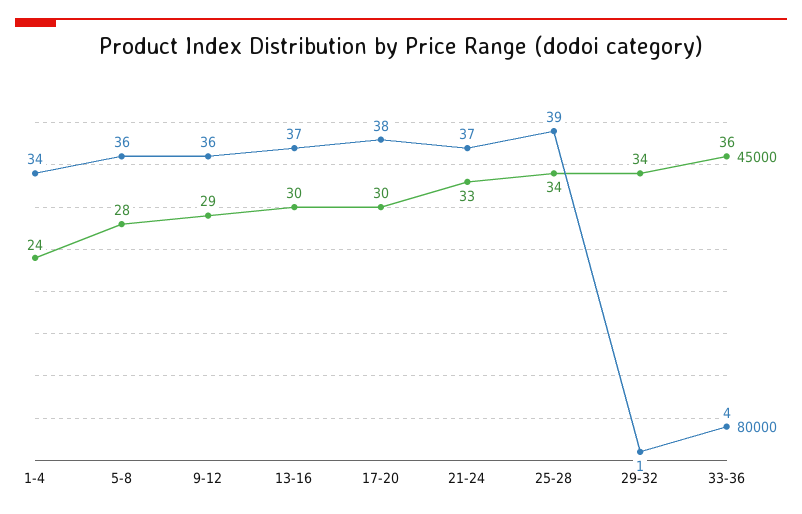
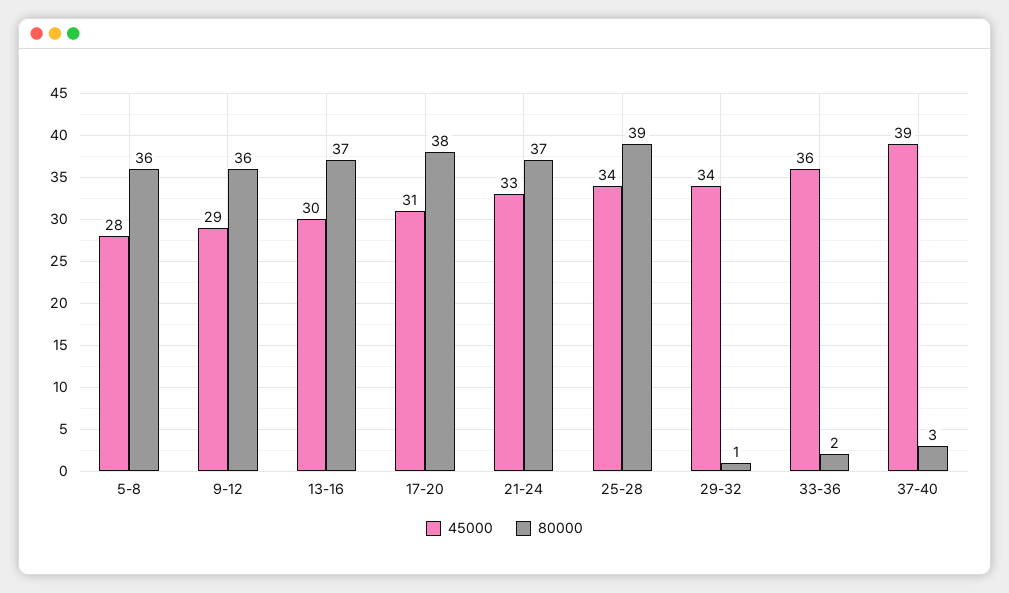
45000, 1-4: 24 -> none
80000, 1-4: 34 -> none
45000, 17-20: 30 -> 31
80000, 33-36: 4 -> 2
45000, 37-40: none -> 39
80000, 37-40: none -> 3

